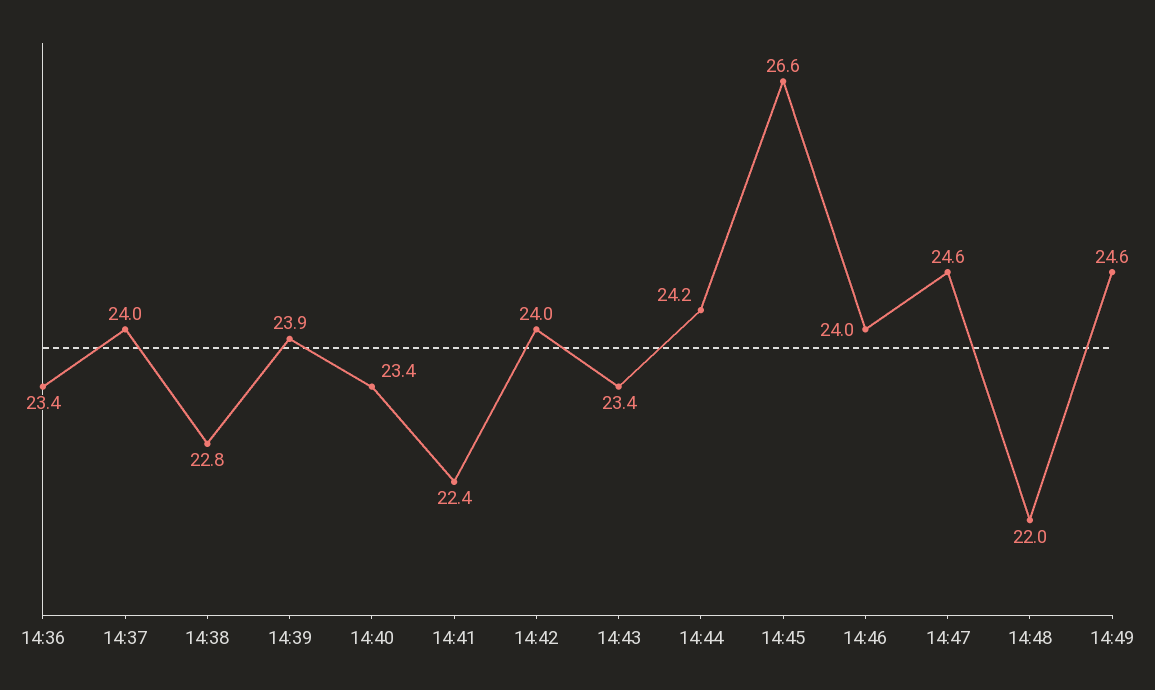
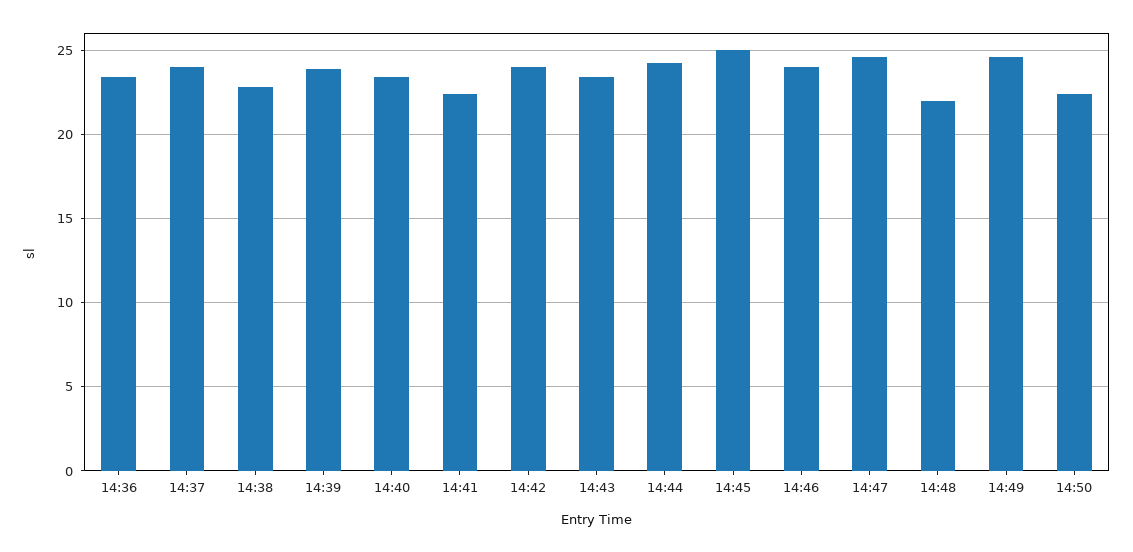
14:45: 26.6 -> 25
14:50: none -> 22.5

